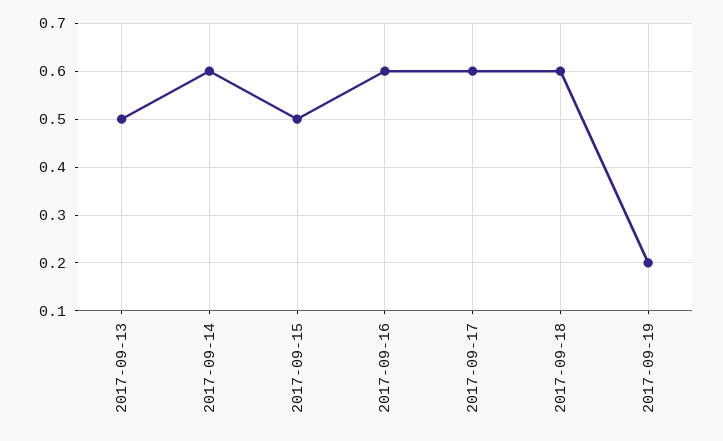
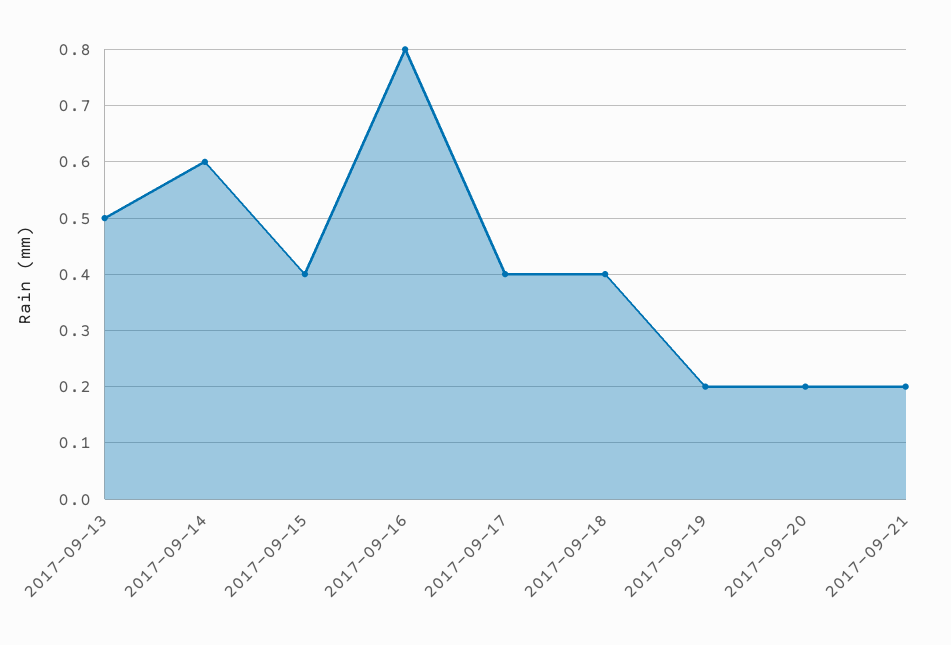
2017-09-15: 0.5 -> 0.4
2017-09-16: 0.6 -> 0.8
2017-09-17: 0.6 -> 0.4
2017-09-18: 0.6 -> 0.4
2017-09-20: none -> 0.2
2017-09-21: none -> 0.2

